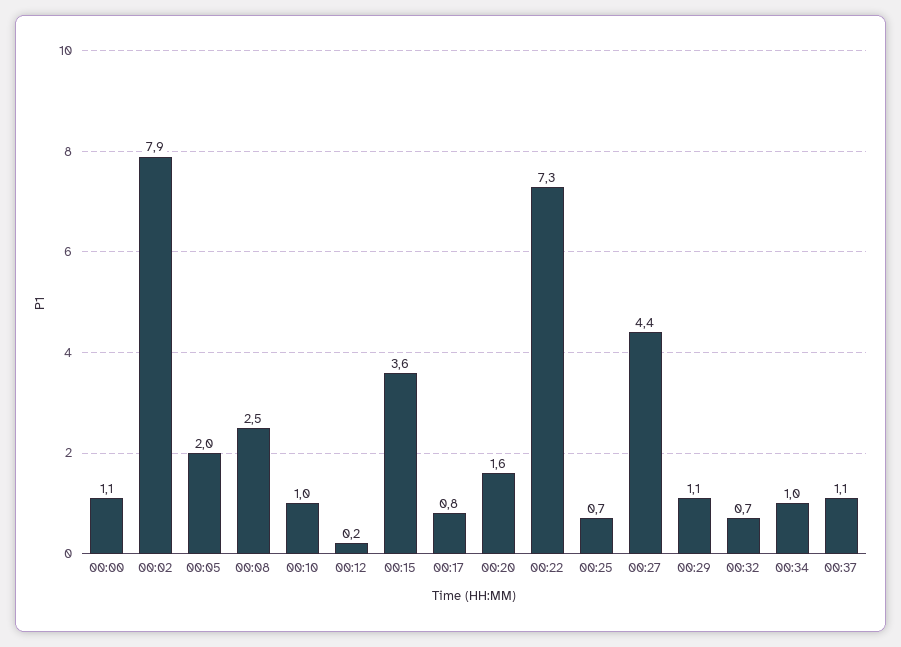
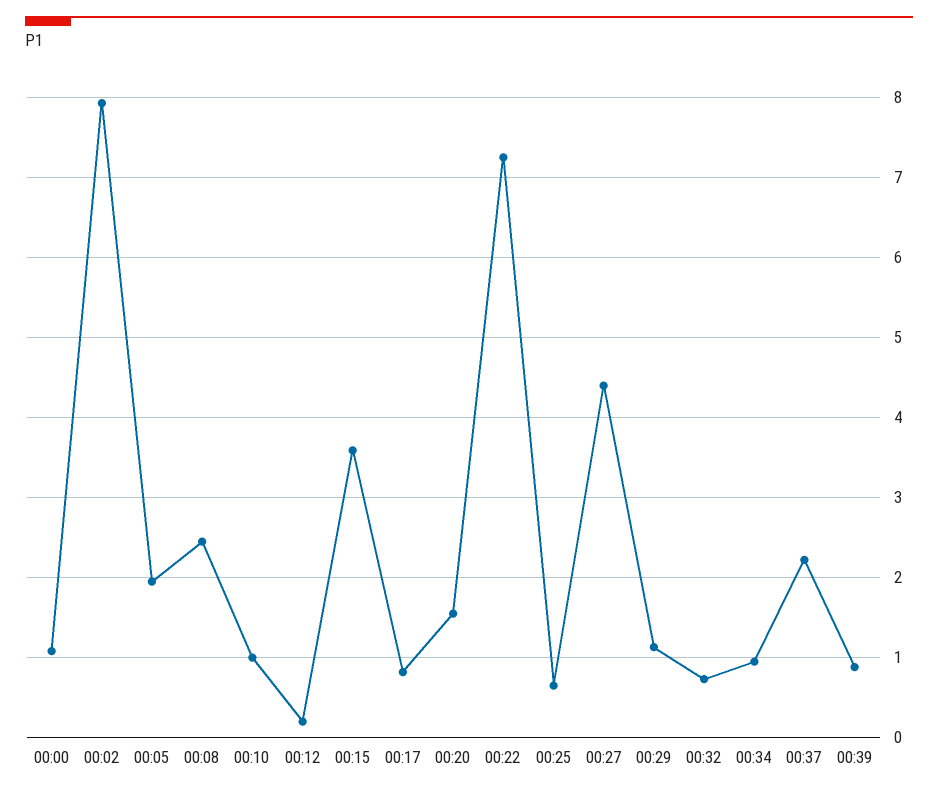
00:37: 1.1 -> 2.2
00:39: none -> 0.9

